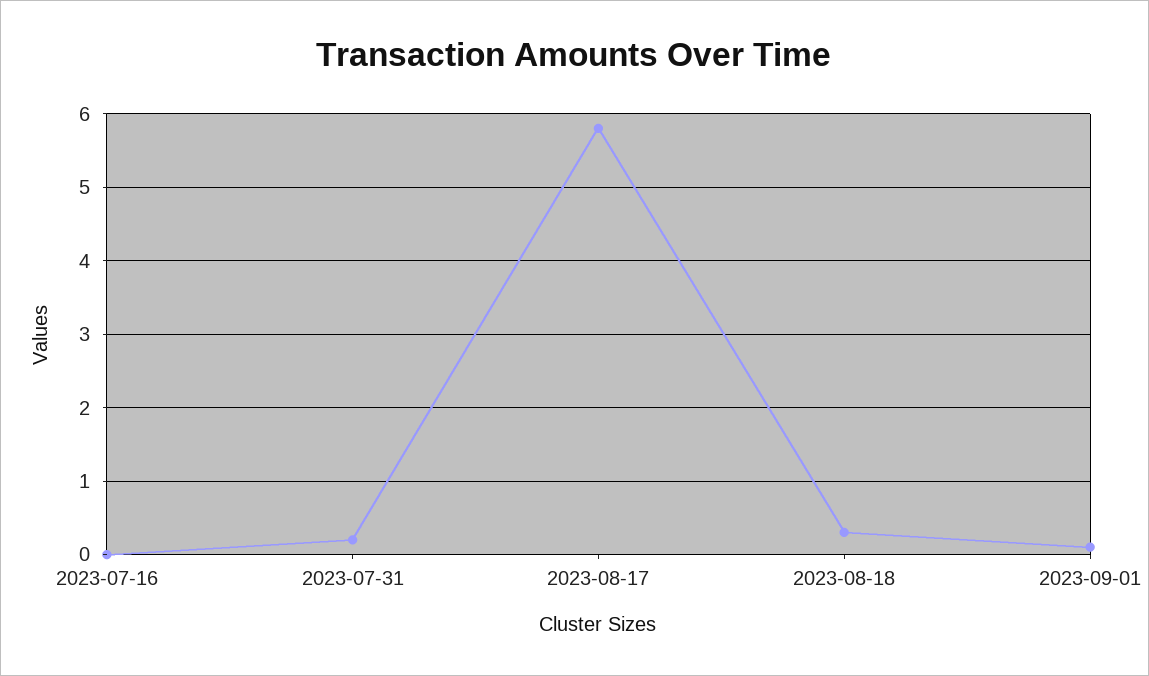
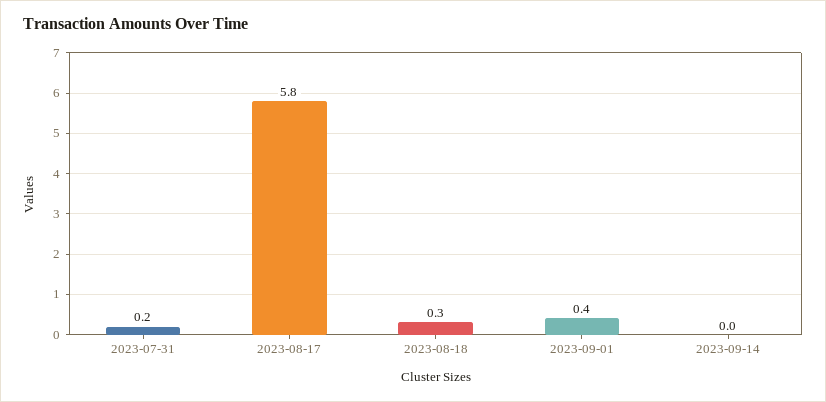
2023-07-16: 0 -> none
2023-09-01: 0.1 -> 0.4
2023-09-14: none -> 0

